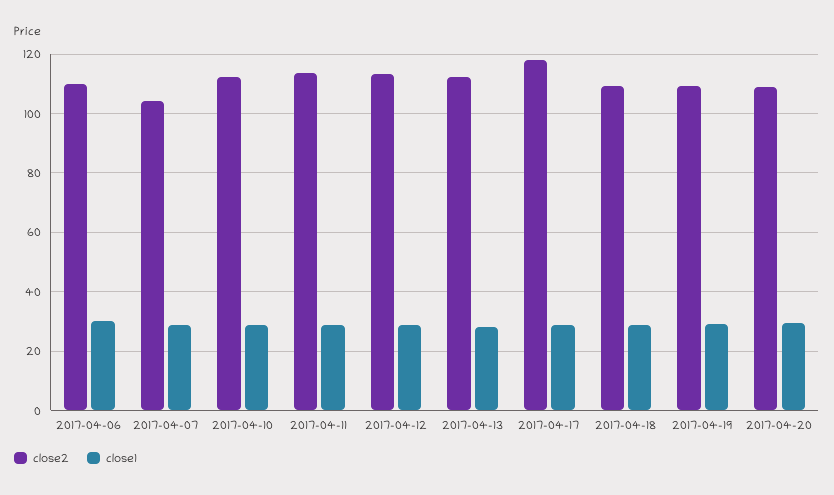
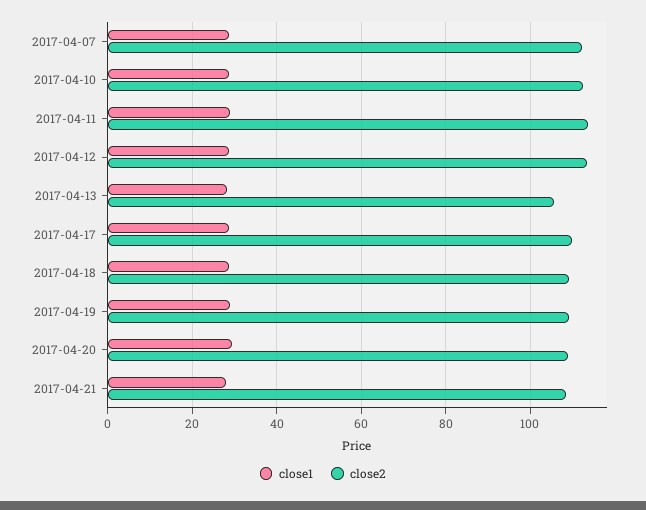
close2, 2017-04-06: 110 -> none
close1, 2017-04-06: 30 -> none
close2, 2017-04-07: 105 -> 112
close2, 2017-04-13: 112.5 -> 106
close2, 2017-04-17: 117.5 -> 110
close1, 2017-04-21: none -> 28
close2, 2017-04-21: none -> 108

